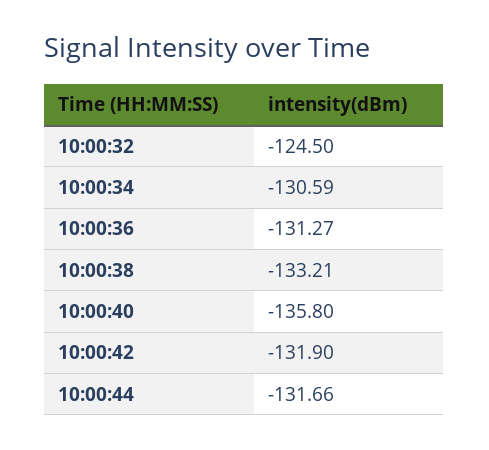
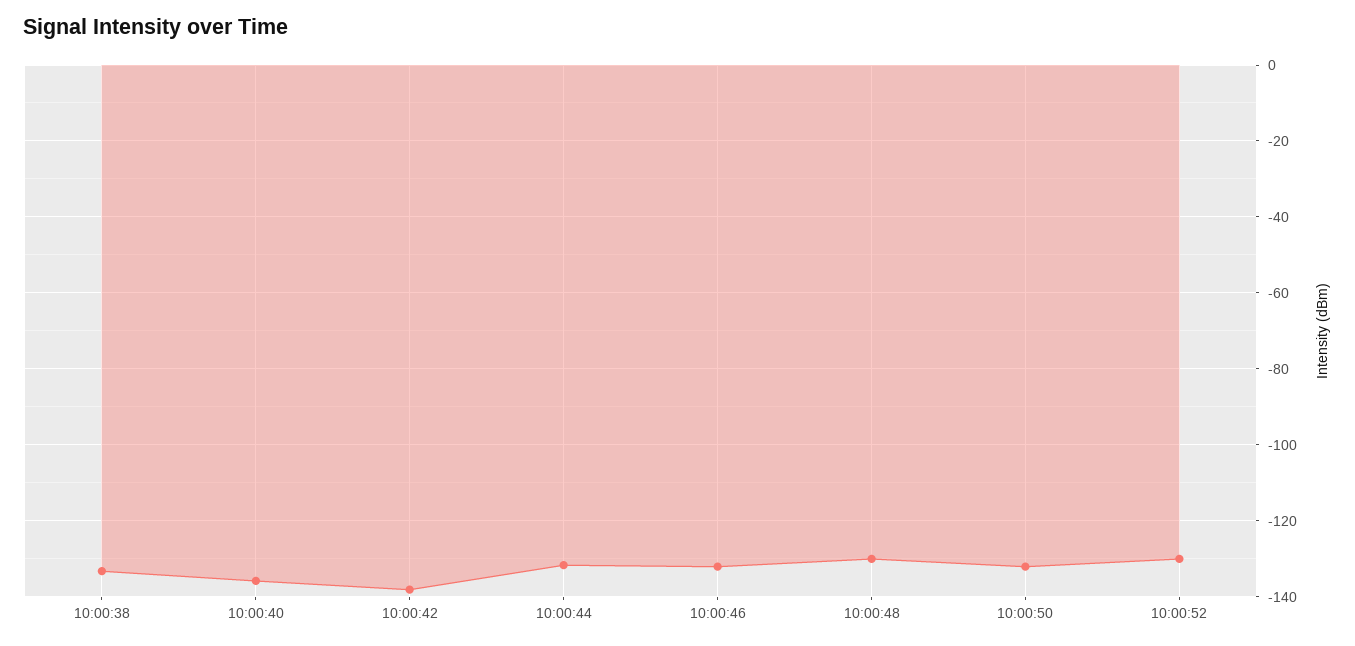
10:00:32: -124.5 -> none
10:00:34: -130.59 -> none
10:00:36: -131.27 -> none
10:00:42: -131.9 -> -138
10:00:46: none -> -132
10:00:48: none -> -130
10:00:50: none -> -132
10:00:52: none -> -130

